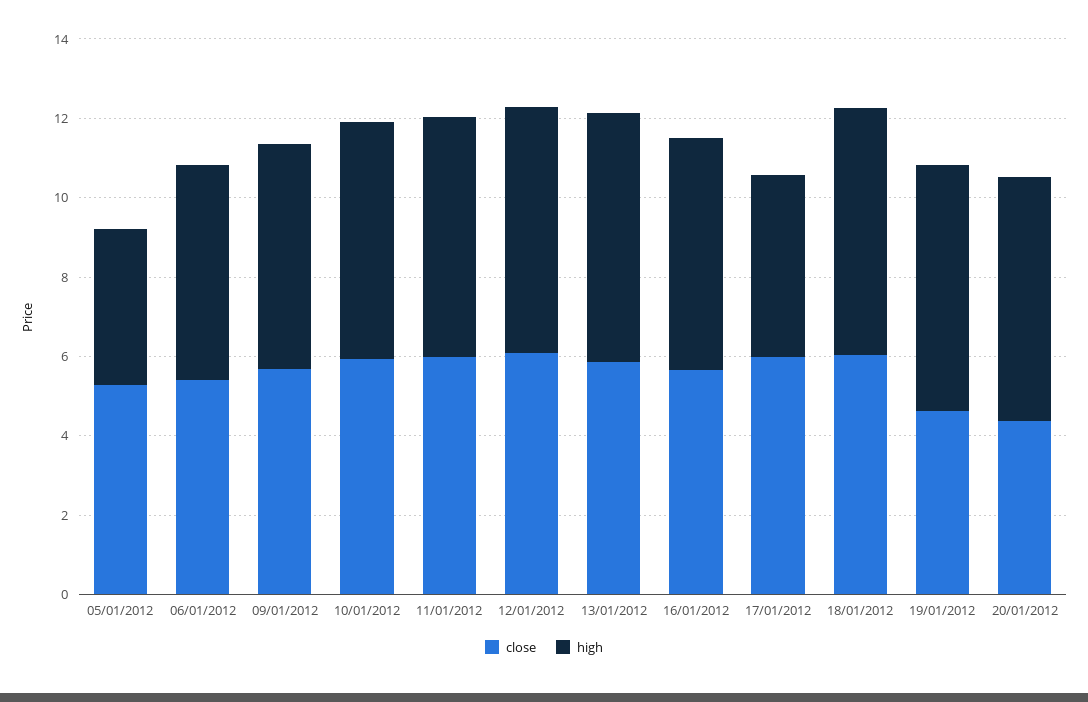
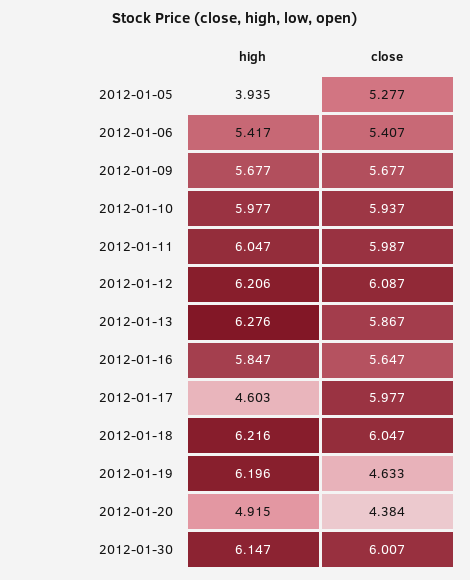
high, 20/01/2012: 6 -> 4.915
high, 2012-01-30: none -> 6.147
close, 2012-01-30: none -> 6.007

